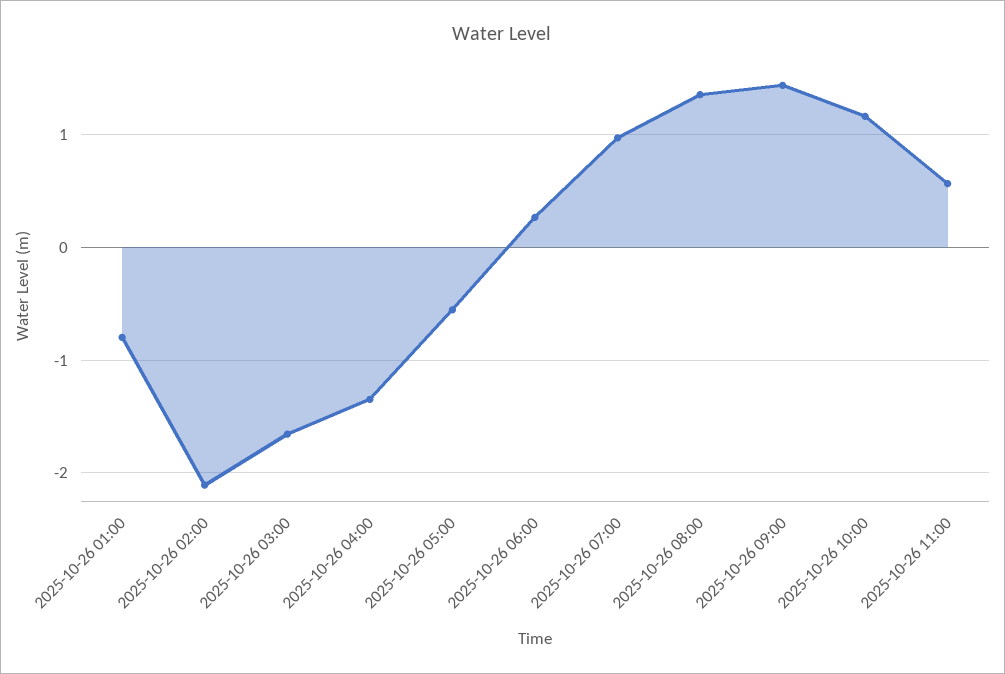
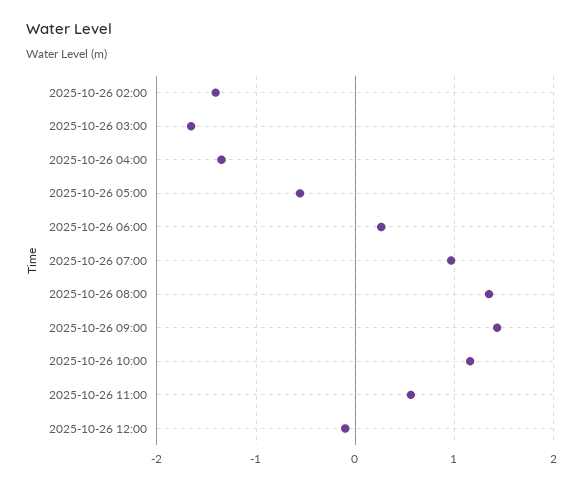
2025-10-26 01:00: -0.8 -> none
2025-10-26 02:00: -2.1 -> -1.4
2025-10-26 12:00: none -> -0.1

